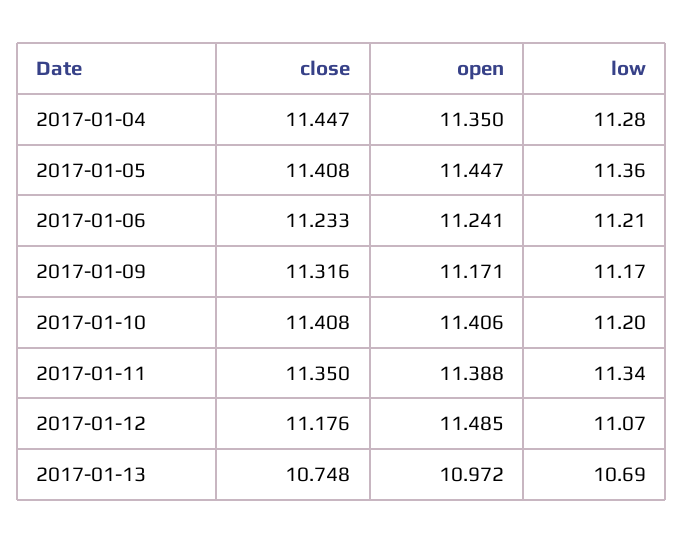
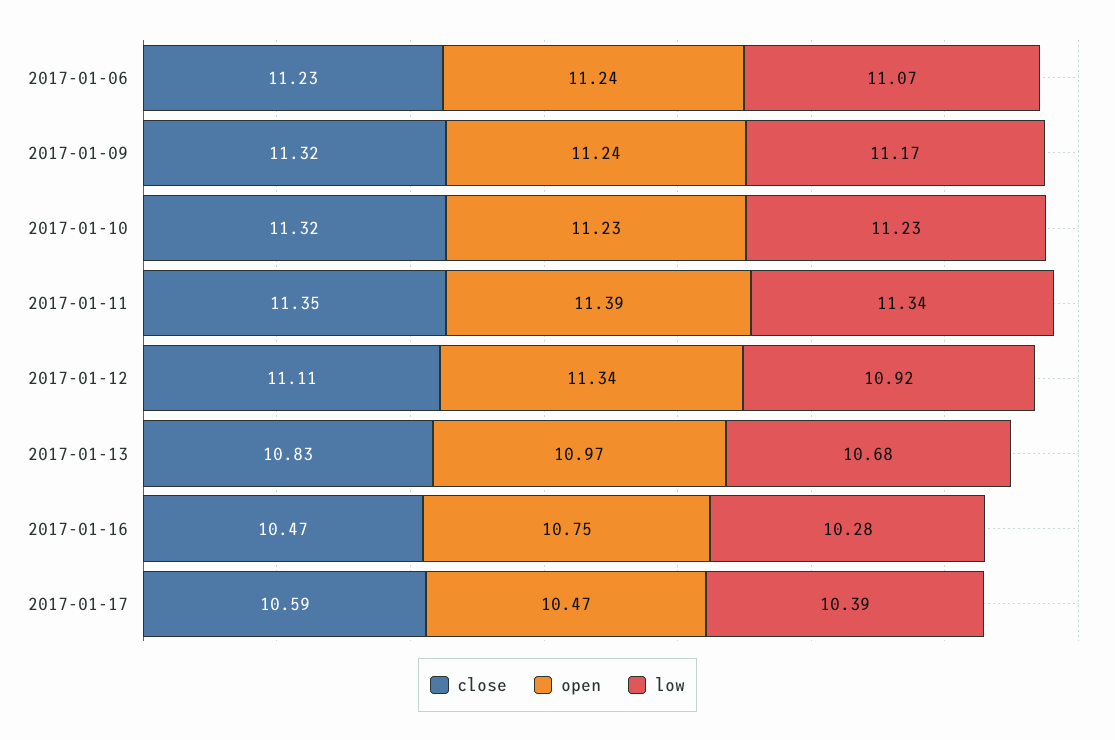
close, 2017-01-04: 11.447 -> none
open, 2017-01-04: 11.35 -> none
low, 2017-01-04: 11.28 -> none
close, 2017-01-05: 11.408 -> none
open, 2017-01-05: 11.447 -> none
low, 2017-01-05: 11.36 -> none
low, 2017-01-06: 11.21 -> 11.07
open, 2017-01-09: 11.171 -> 11.24
close, 2017-01-10: 11.408 -> 11.32
open, 2017-01-10: 11.406 -> 11.23
low, 2017-01-10: 11.2 -> 11.23
close, 2017-01-12: 11.176 -> 11.11
open, 2017-01-12: 11.485 -> 11.34
low, 2017-01-12: 11.07 -> 10.92
close, 2017-01-13: 10.748 -> 10.83
low, 2017-01-13: 10.69 -> 10.68
close, 2017-01-16: none -> 10.47
open, 2017-01-16: none -> 10.75
low, 2017-01-16: none -> 10.28
close, 2017-01-17: none -> 10.59
open, 2017-01-17: none -> 10.47
low, 2017-01-17: none -> 10.39

